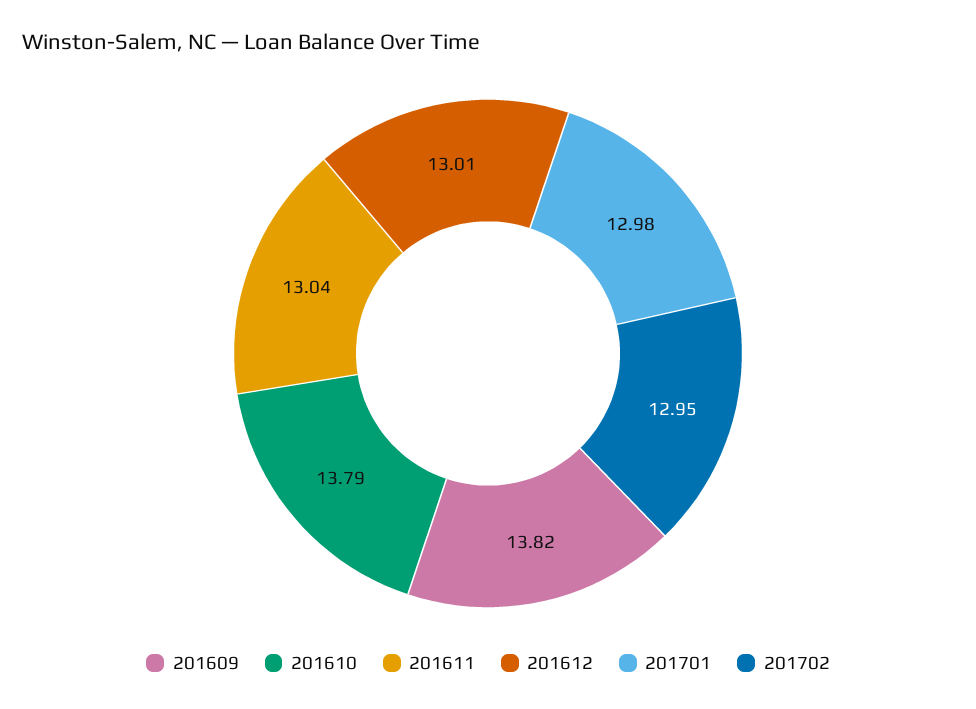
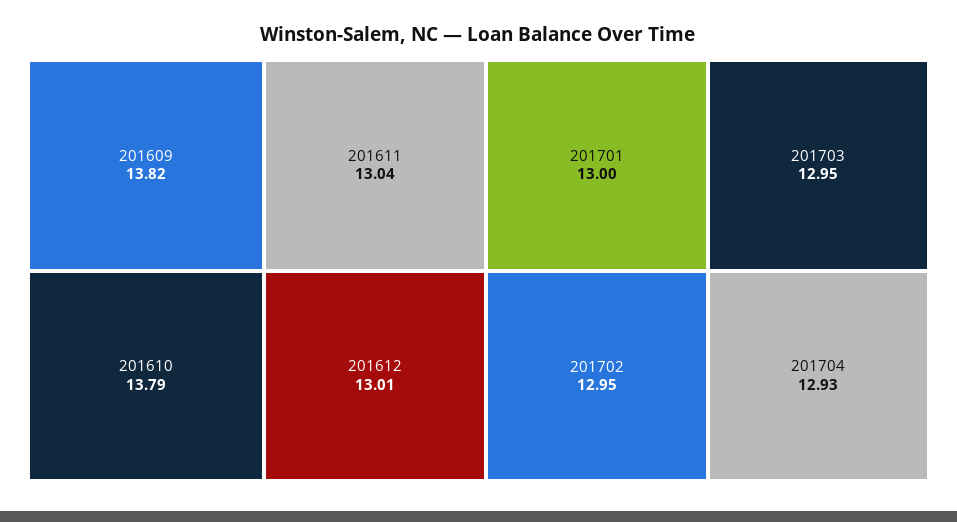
201701: 12.98 -> 13
201703: none -> 12.95
201704: none -> 12.93

